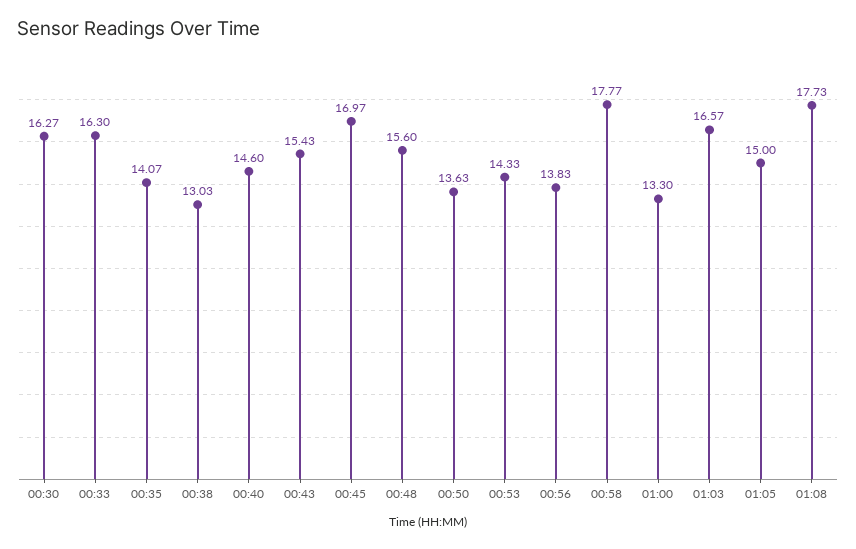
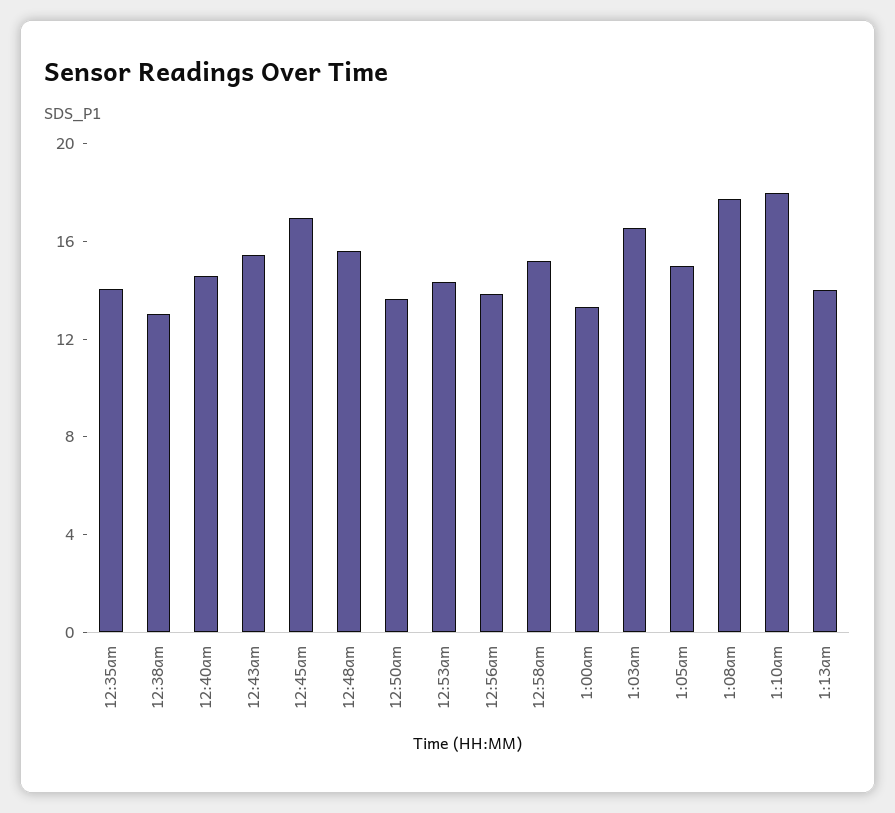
00:30: 16.27 -> none
00:33: 16.3 -> none
00:58: 17.77 -> 15
1:10am: none -> 18
1:13am: none -> 14

